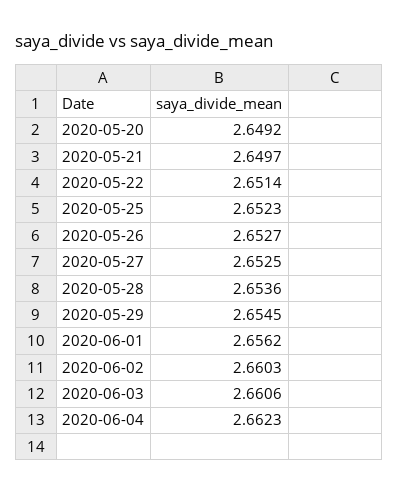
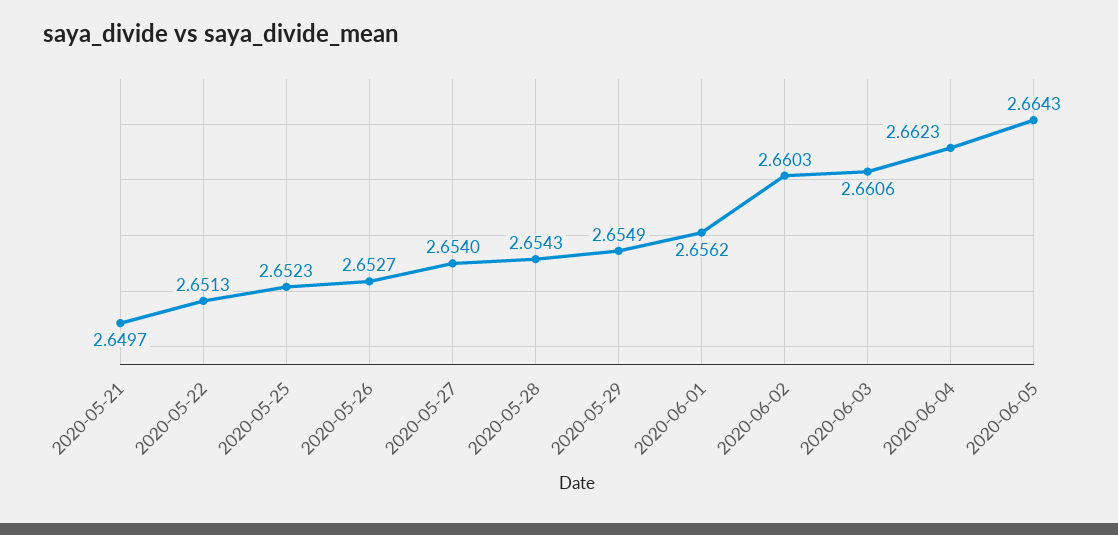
2020-05-20: 2.6492 -> none
2020-05-22: 2.6514 -> 2.6513
2020-05-27: 2.6525 -> 2.654
2020-05-28: 2.6536 -> 2.6543
2020-05-29: 2.6545 -> 2.6549
2020-06-05: none -> 2.6643

